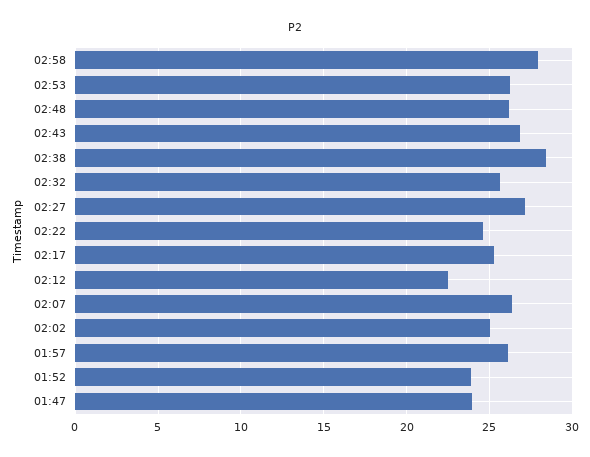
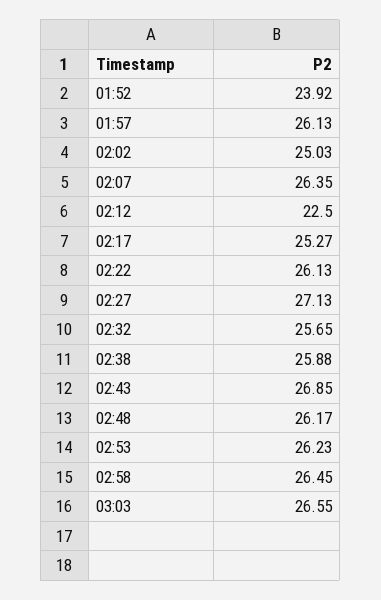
02:58: 28 -> 26.45
02:38: 28.5 -> 25.88
02:22: 24.5 -> 26.13
01:47: 24 -> none
03:03: none -> 26.55

